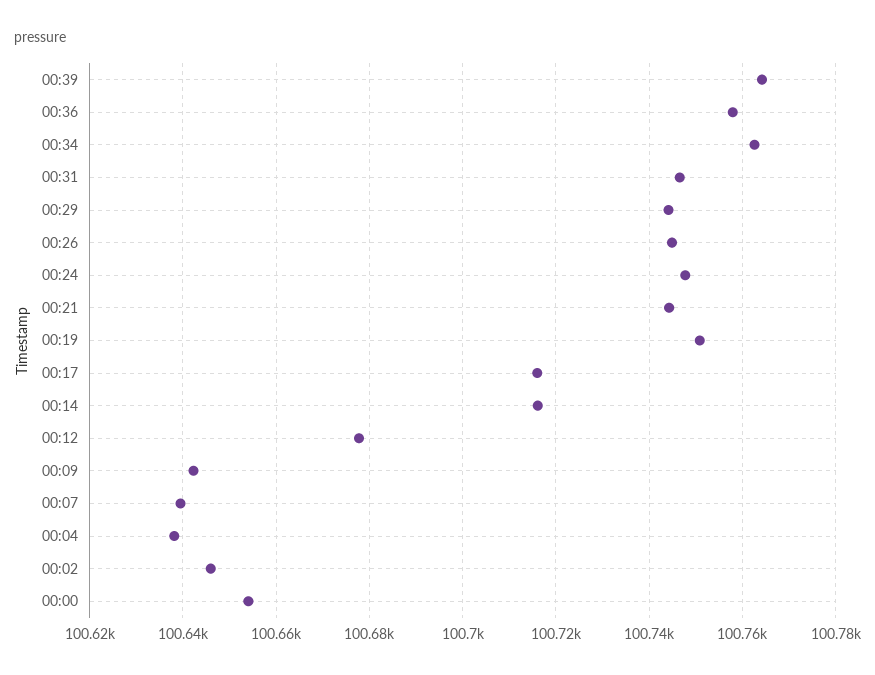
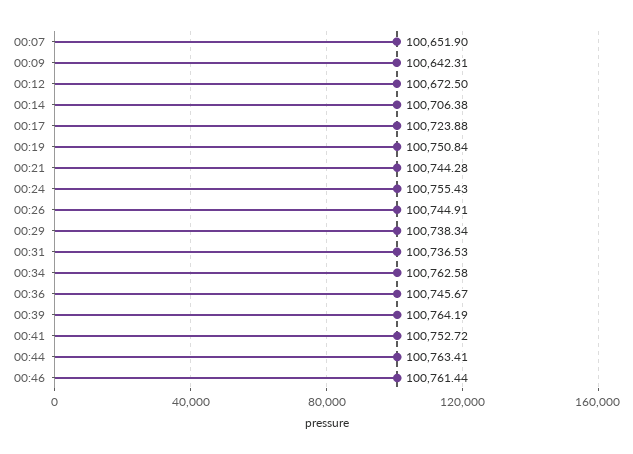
00:36: 100758 -> 100745.67
00:31: 100746 -> 100736.53
00:29: 100744 -> 100738.34
00:24: 100748 -> 100755.43
00:17: 100716 -> 100723.88
00:14: 100716 -> 100706.38
00:12: 100678 -> 100672.5
00:07: 100640 -> 100651.9
00:04: 100638 -> none
00:02: 100646 -> none
00:00: 100654 -> none
00:41: none -> 100752.72
00:44: none -> 100763.41
00:46: none -> 100761.44

